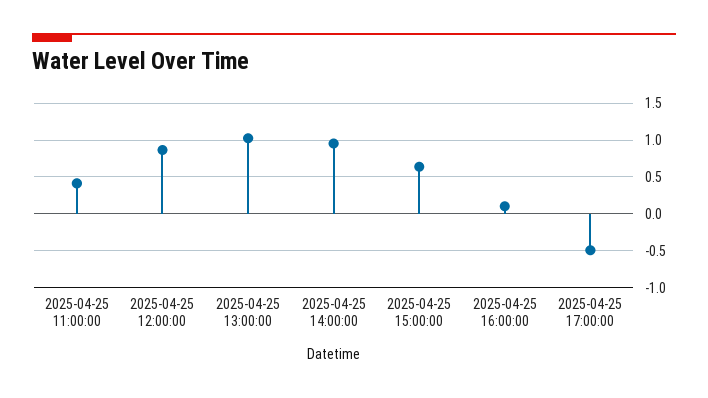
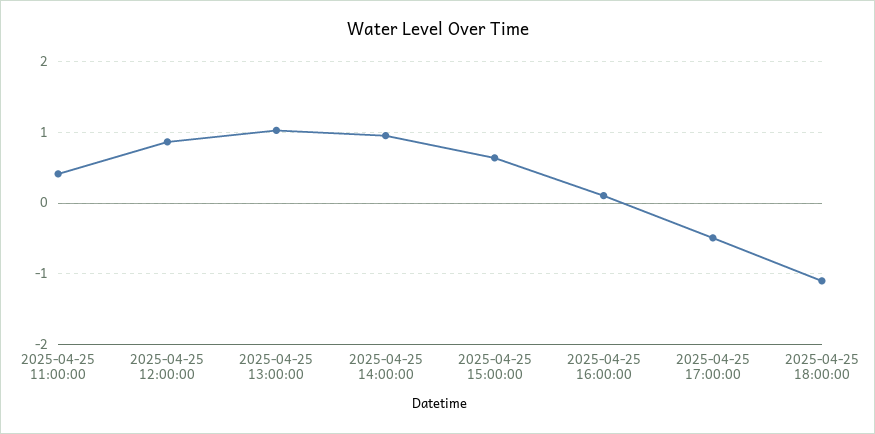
2025-04-25 18:00:00: none -> -1.1

